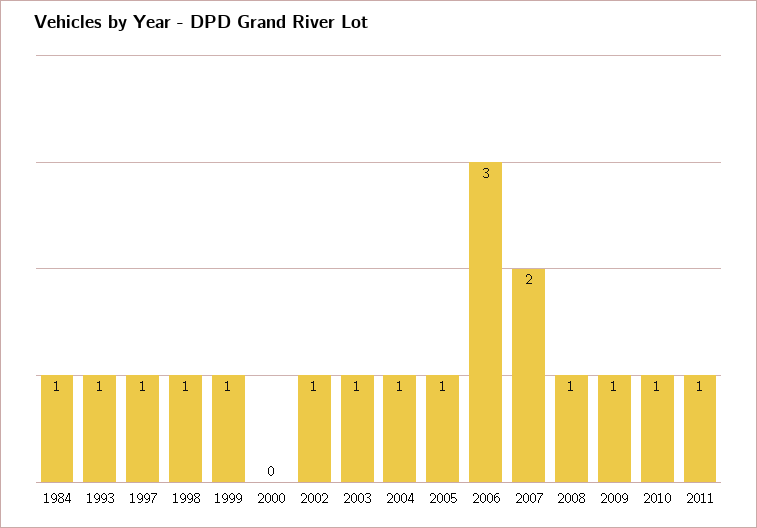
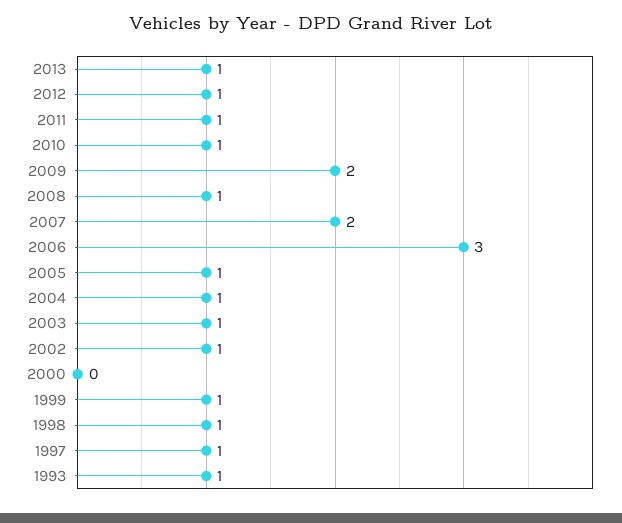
1984: 1 -> none
2009: 1 -> 2
2013: none -> 1
2012: none -> 1

